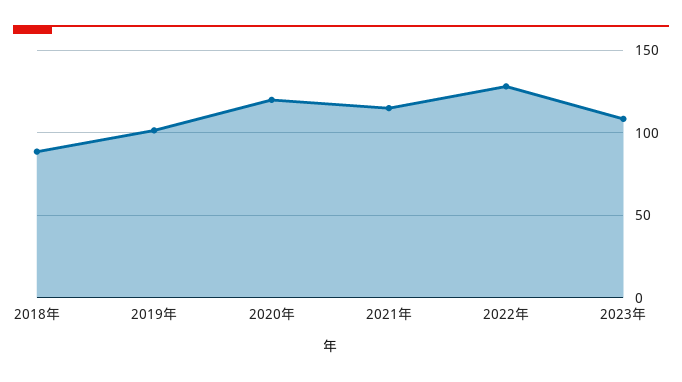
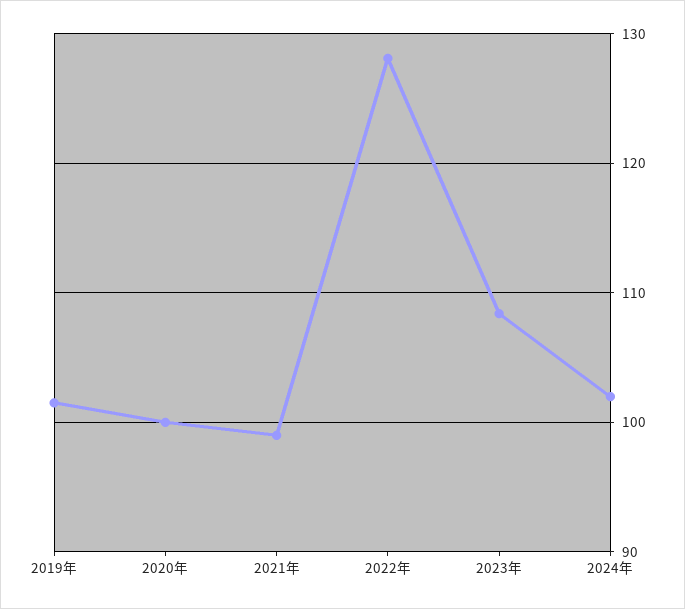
2018年: 90 -> none
2020年: 120 -> 100
2021年: 115 -> 99
2024年: none -> 102

